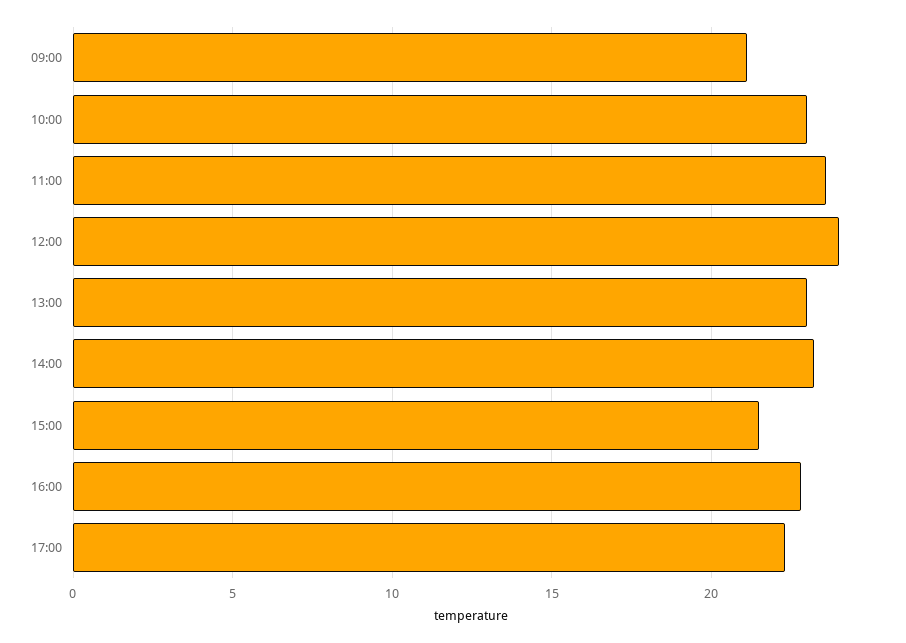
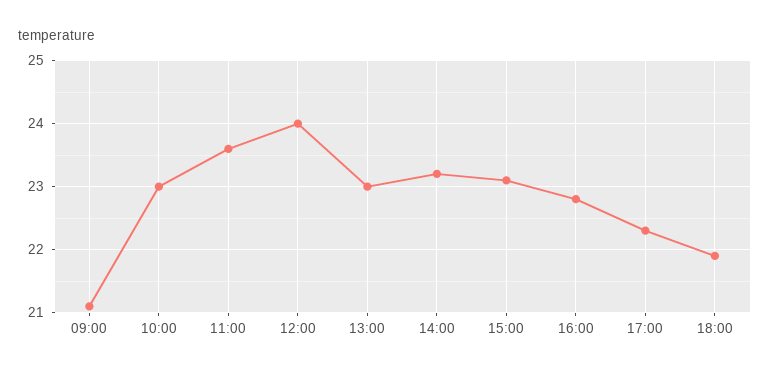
15:00: 21.5 -> 23.1
18:00: none -> 21.9

